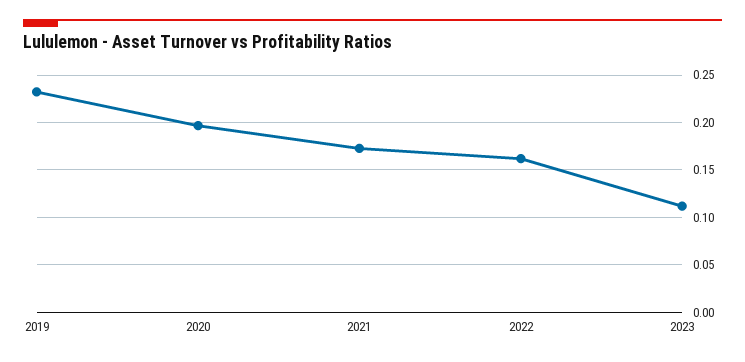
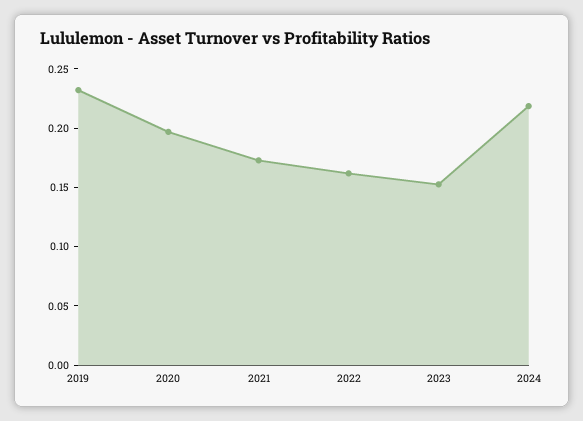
2023: 0.11 -> 0.15
2024: none -> 0.22

